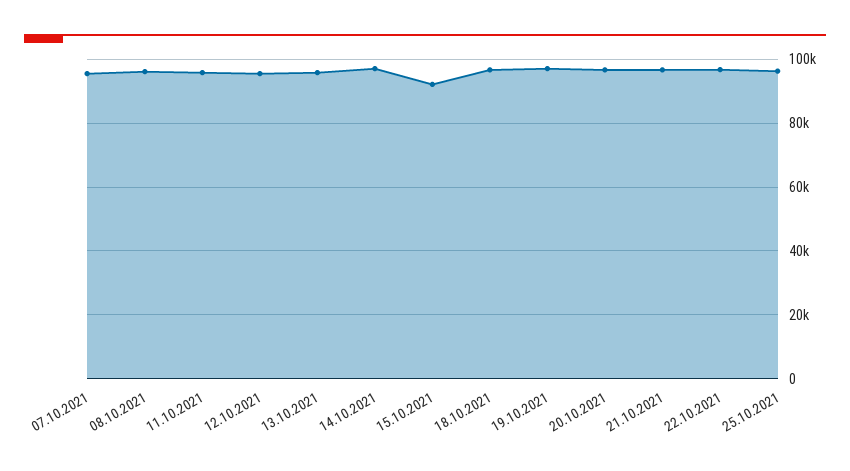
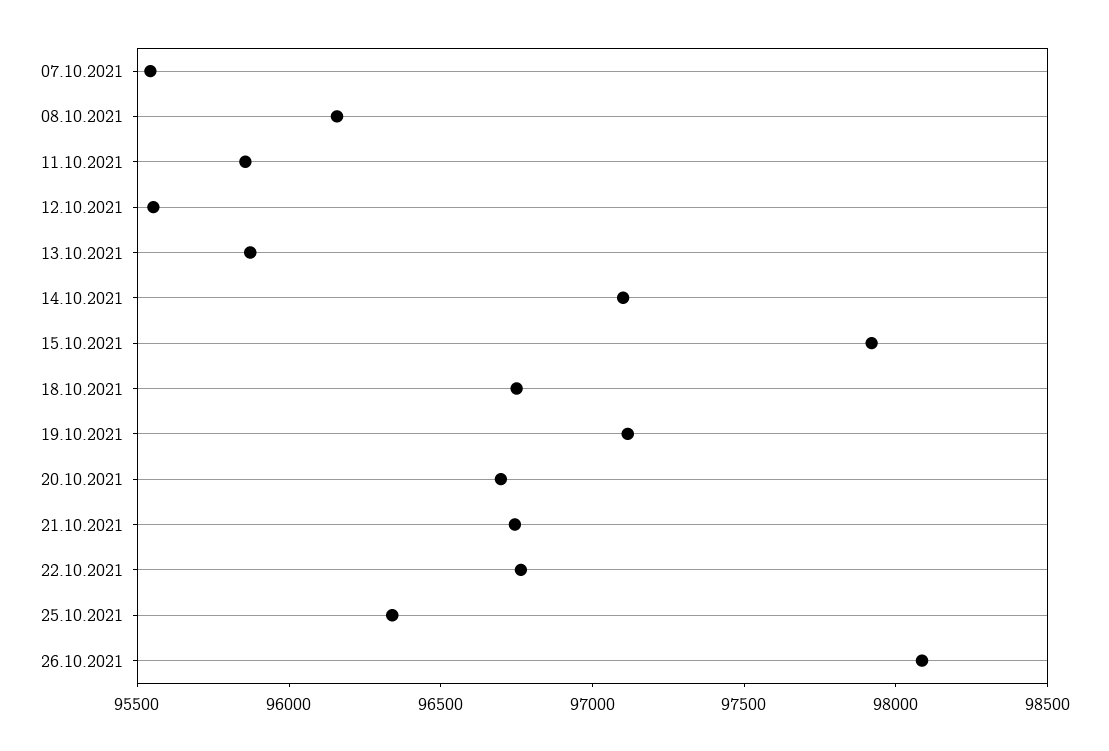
15.10.2021: 92000 -> 97900
26.10.2021: none -> 98100

